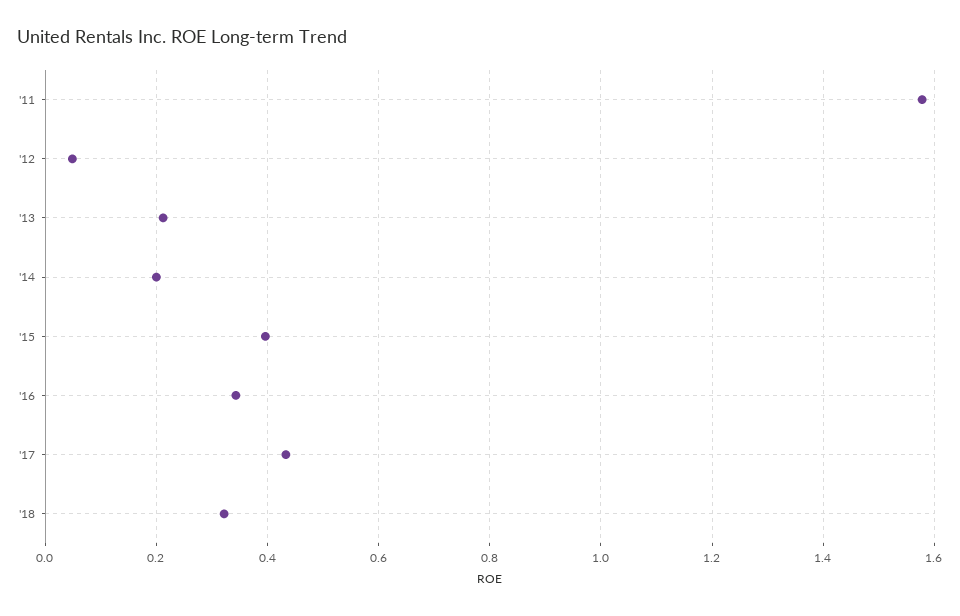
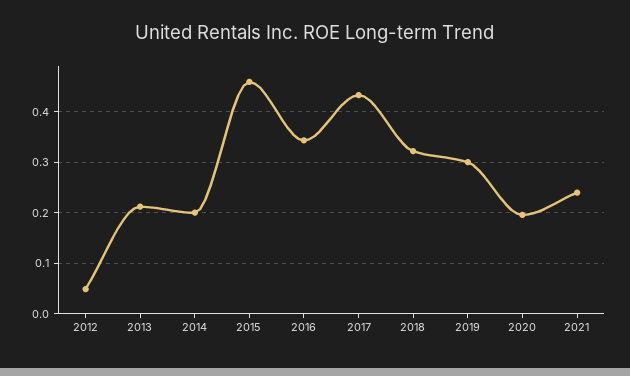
'11: 1.58 -> none
'15: 0.4 -> 0.46
2019: none -> 0.3
2020: none -> 0.2
2021: none -> 0.24

